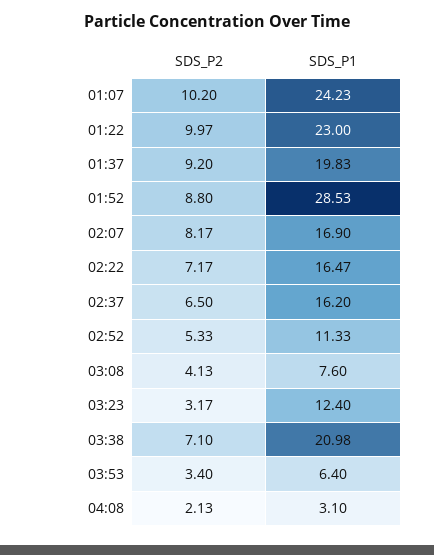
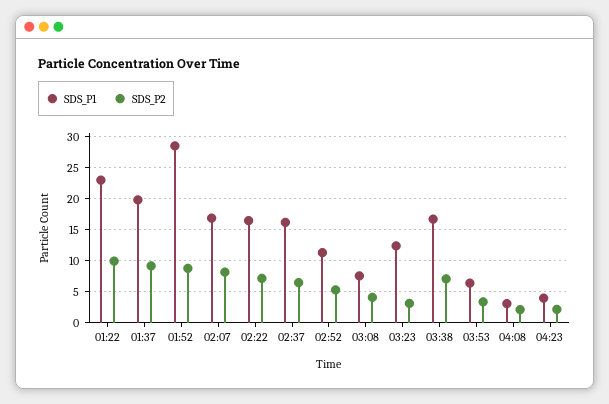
SDS_P2, 01:07: 10.2 -> none
SDS_P1, 01:07: 24.23 -> none
SDS_P1, 03:38: 20.98 -> 17
SDS_P1, 04:23: none -> 4
SDS_P2, 04:23: none -> 2

